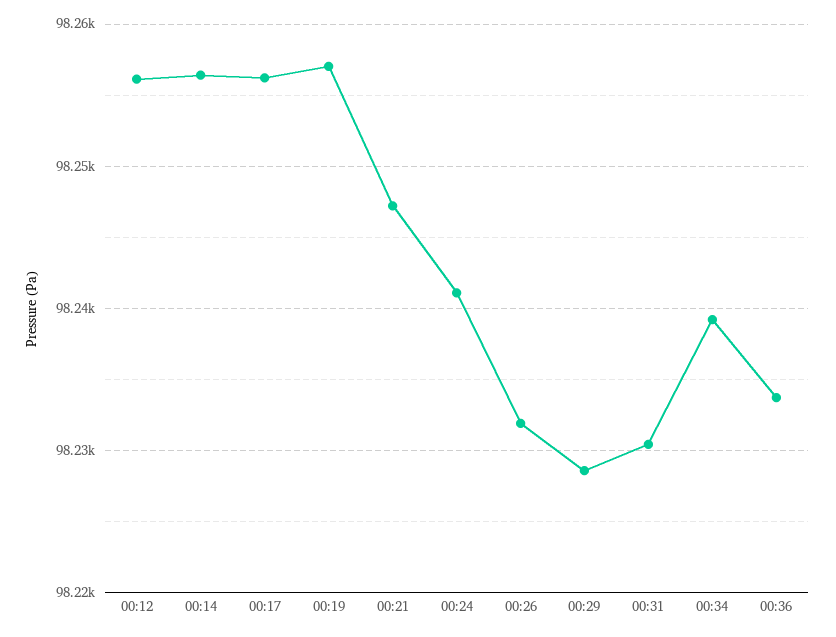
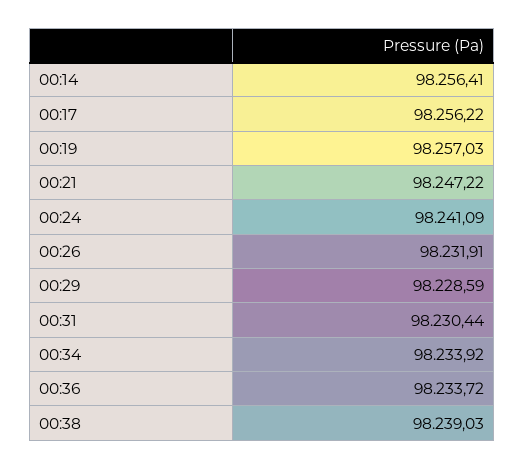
00:12: 98256 -> none
00:34: 98239 -> 98233.92
00:38: none -> 98239.03

